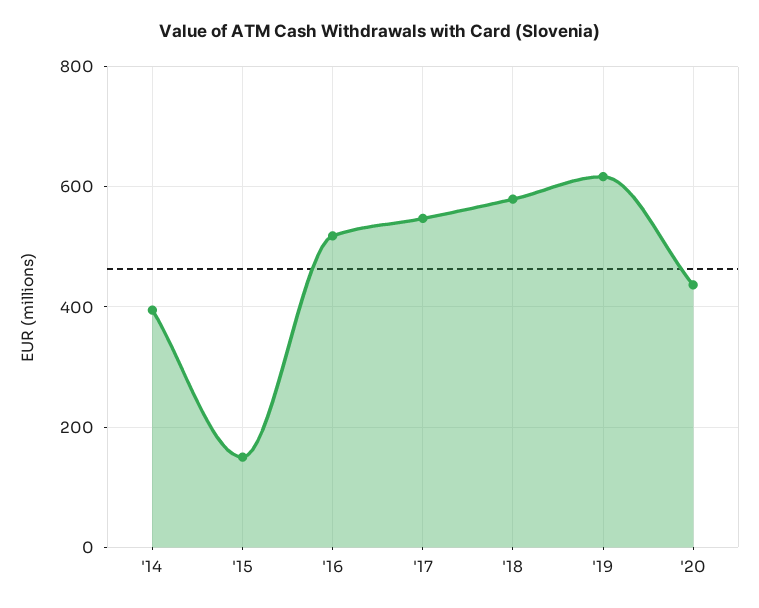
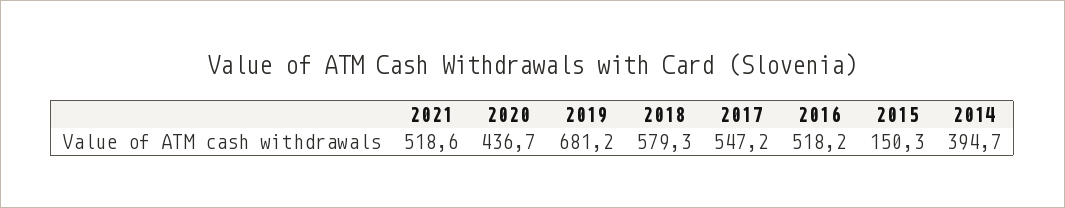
'19: 620 -> 681.2
2021: none -> 518.6

